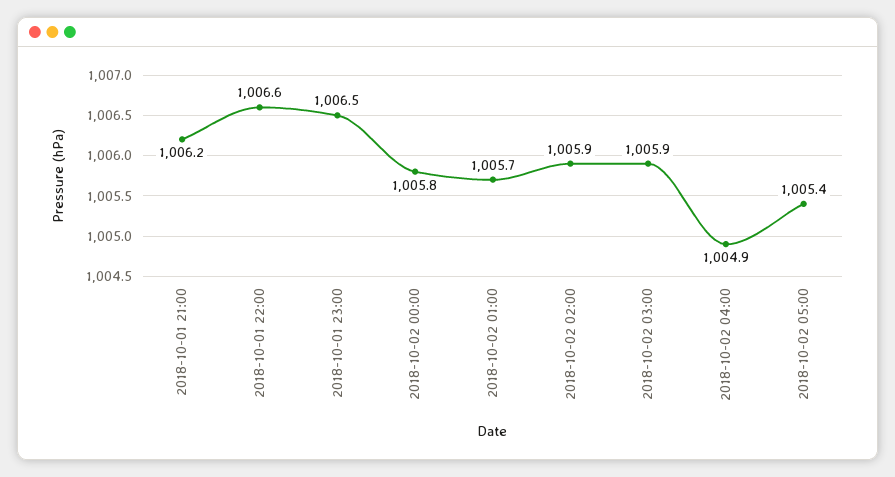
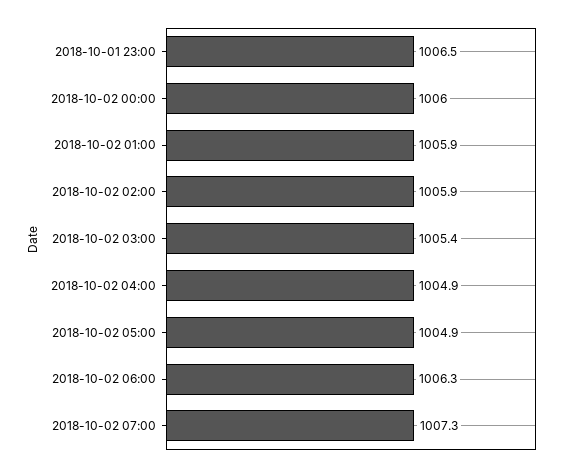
2018-10-01 21:00: 1006.2 -> none
2018-10-01 22:00: 1006.6 -> none
2018-10-02 00:00: 1005.8 -> 1006
2018-10-02 01:00: 1005.7 -> 1005.9
2018-10-02 03:00: 1005.9 -> 1005.4
2018-10-02 05:00: 1005.4 -> 1004.9
2018-10-02 06:00: none -> 1006.3
2018-10-02 07:00: none -> 1007.3

